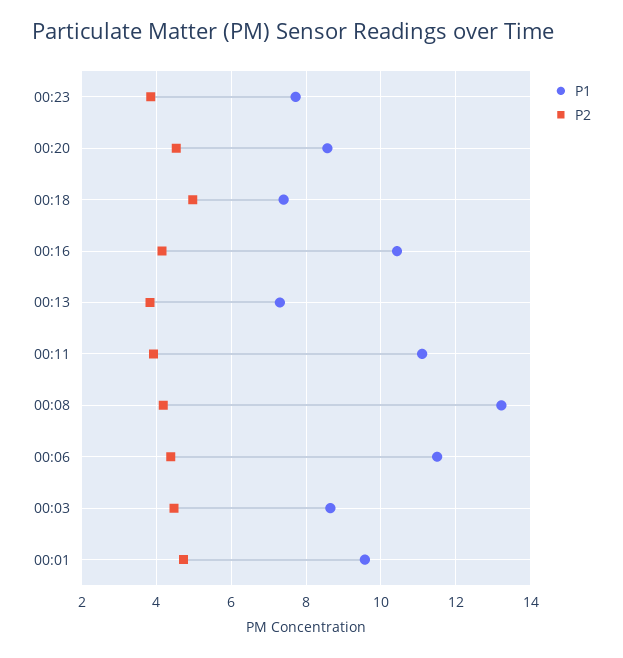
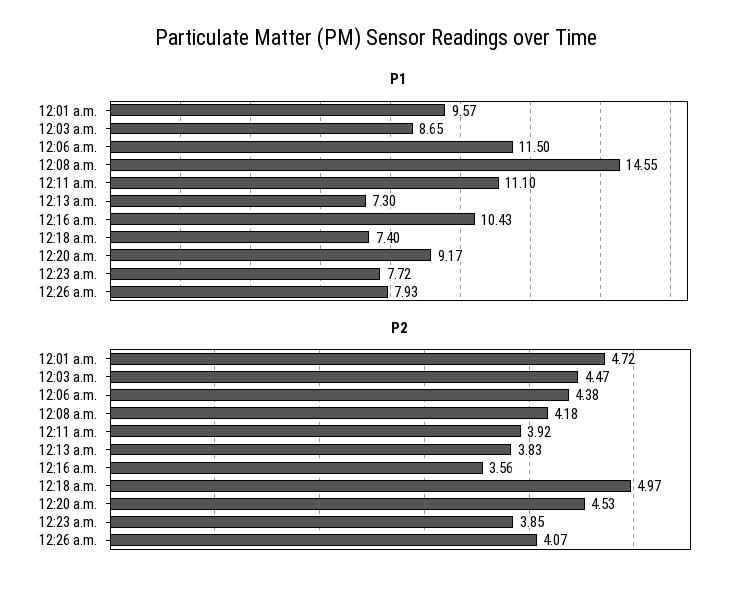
P1, 00:20: 8.6 -> 9.17
P2, 00:16: 4.2 -> 3.56
P1, 00:08: 13.2 -> 14.55
P1, 12:26 a.m.: none -> 7.93
P2, 12:26 a.m.: none -> 4.07

